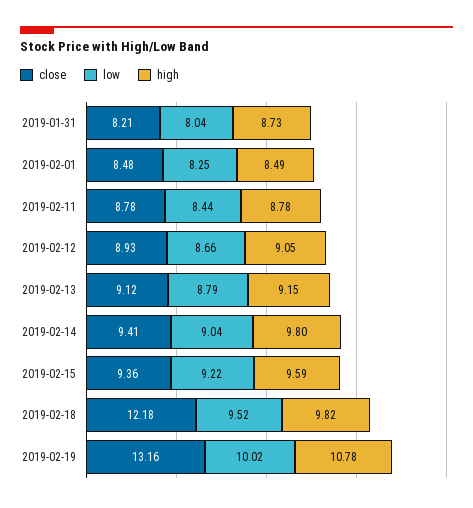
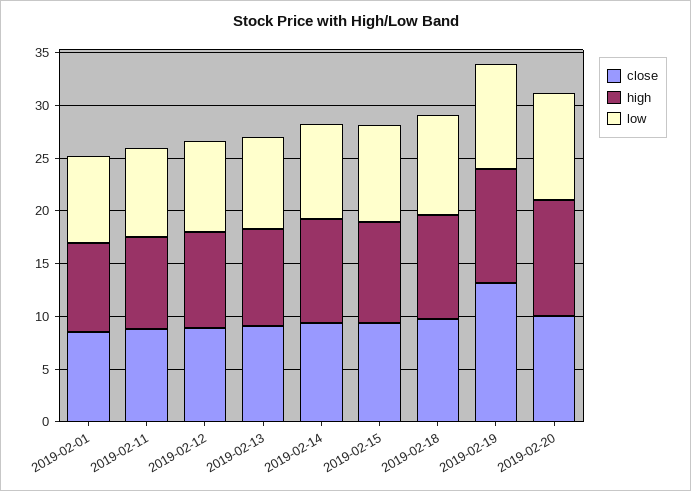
close, 2019-01-31: 8.21 -> none
low, 2019-01-31: 8.04 -> none
high, 2019-01-31: 8.73 -> none
close, 2019-02-18: 12.18 -> 10
close, 2019-02-20: none -> 10
high, 2019-02-20: none -> 11
low, 2019-02-20: none -> 10

